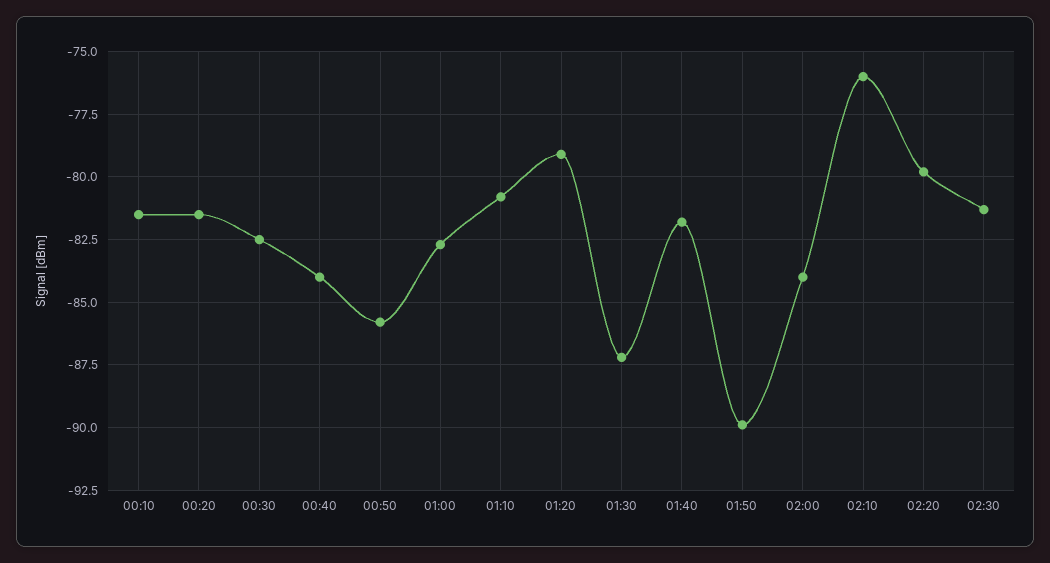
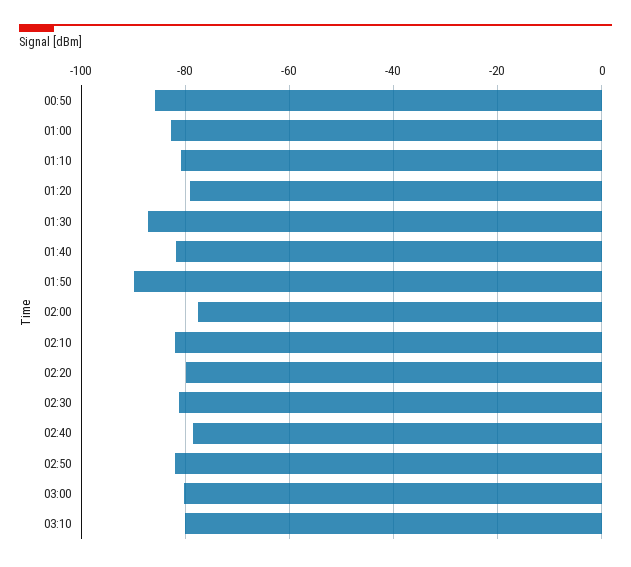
00:10: -81.5 -> none
00:20: -81.5 -> none
00:30: -82.5 -> none
00:40: -84 -> none
02:00: -84 -> -78
02:10: -76 -> -82
02:40: none -> -78
02:50: none -> -82
03:00: none -> -80
03:10: none -> -80

